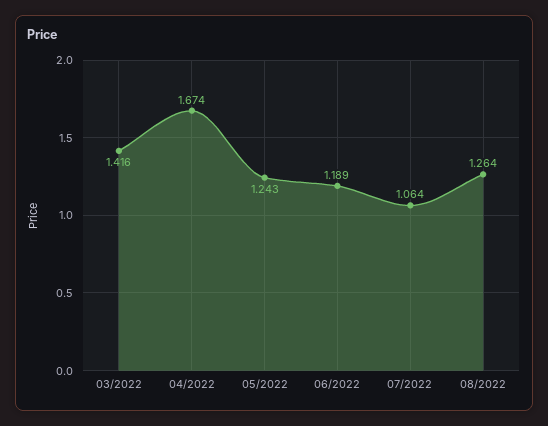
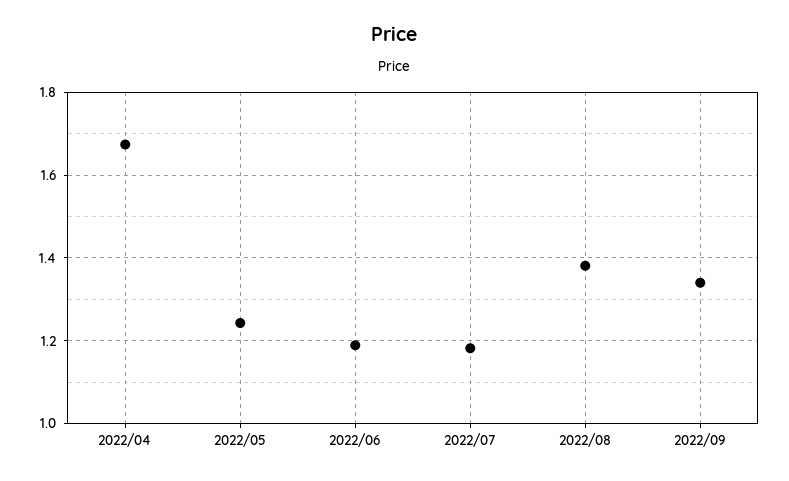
03/2022: 1.416 -> none
07/2022: 1.064 -> 1.18
08/2022: 1.264 -> 1.38
2022/09: none -> 1.34

